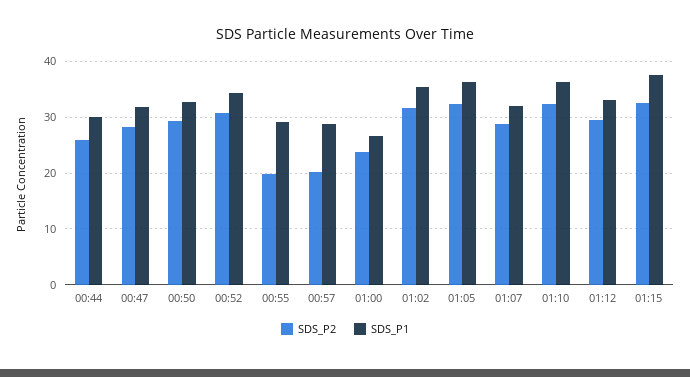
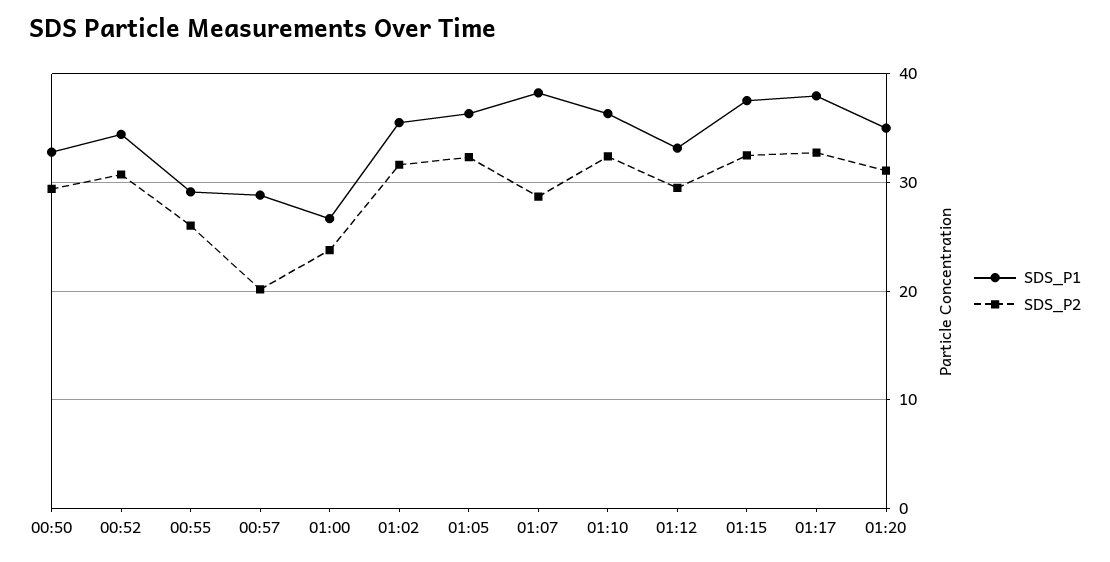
SDS_P2, 00:44: 26 -> none
SDS_P1, 00:44: 30 -> none
SDS_P2, 00:47: 28 -> none
SDS_P1, 00:47: 32 -> none
SDS_P2, 00:55: 20 -> 26
SDS_P1, 01:07: 32 -> 38
SDS_P1, 01:17: none -> 38
SDS_P2, 01:17: none -> 33
SDS_P1, 01:20: none -> 35
SDS_P2, 01:20: none -> 31

